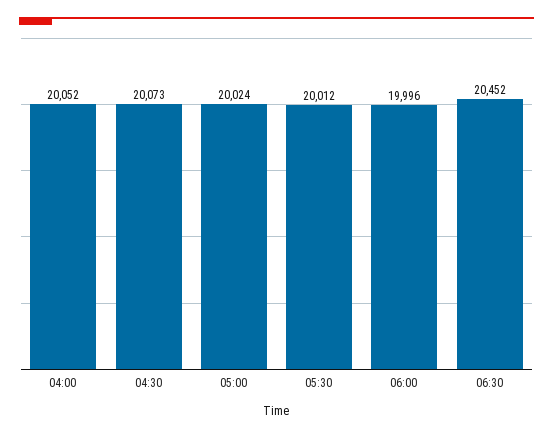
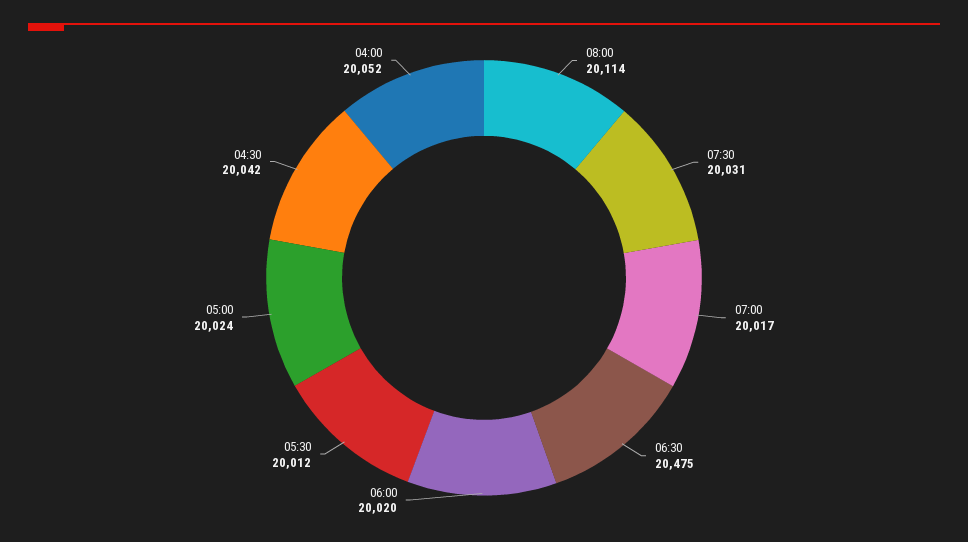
04:30: 20073 -> 20042
06:00: 19996 -> 20020
06:30: 20452 -> 20475
08:00: none -> 20114
07:30: none -> 20031
07:00: none -> 20017

